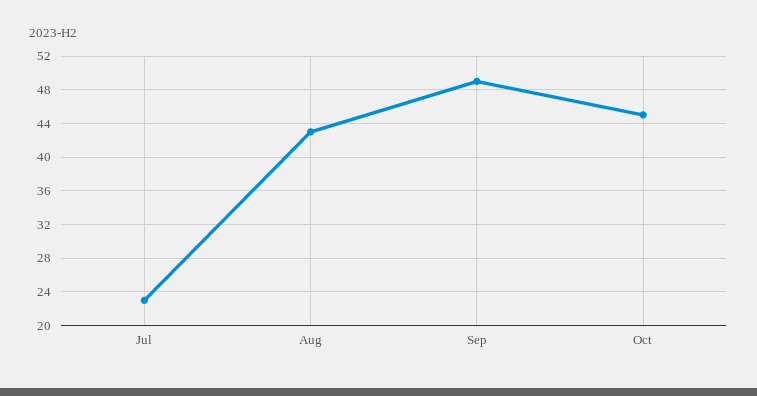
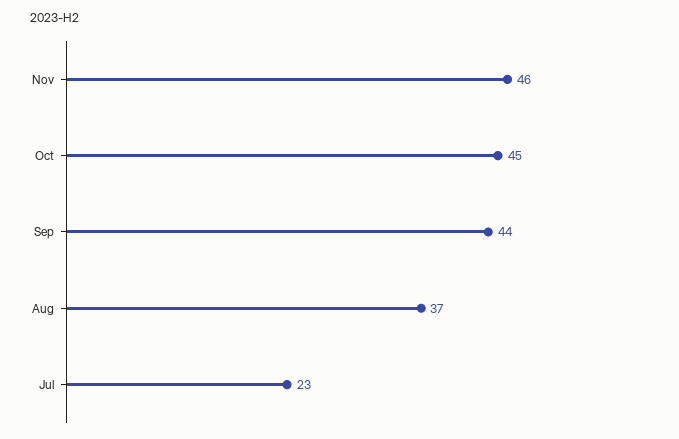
Aug: 43 -> 37
Sep: 49 -> 44
Nov: none -> 46

